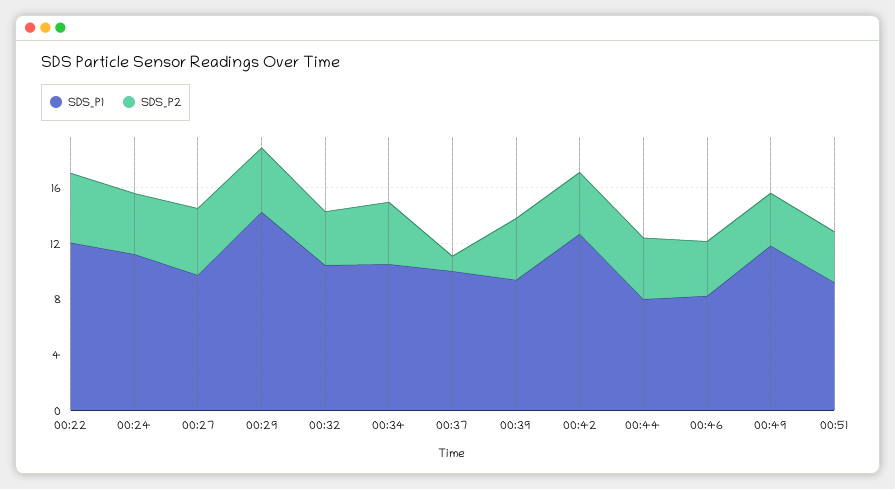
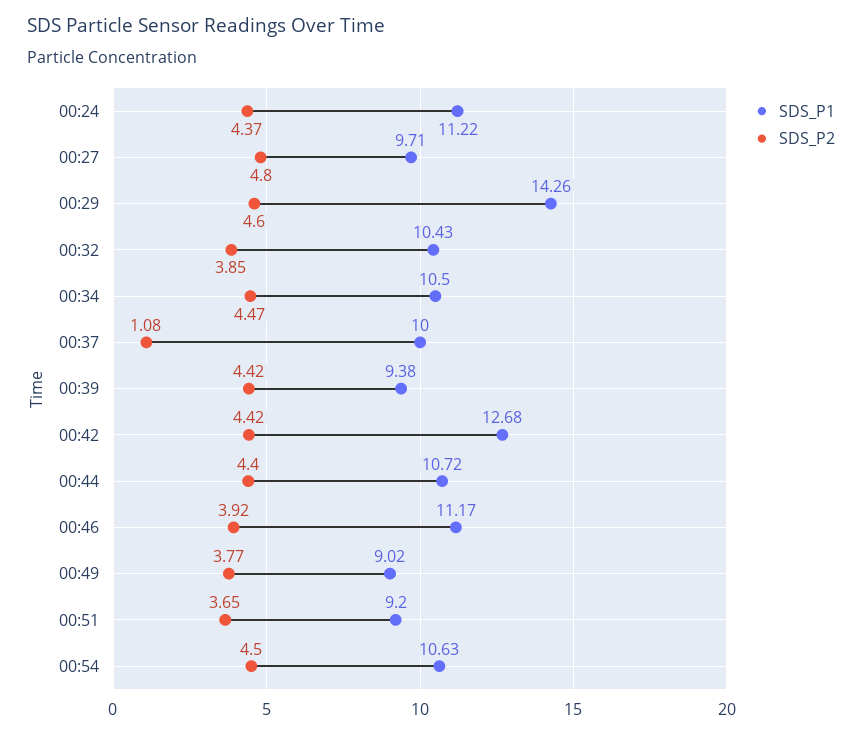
SDS_P1, 00:22: 12 -> none
SDS_P2, 00:22: 5 -> none
SDS_P1, 00:44: 8 -> 10.72
SDS_P1, 00:46: 8 -> 11.17
SDS_P1, 00:49: 12 -> 9.02
SDS_P1, 00:54: none -> 10.63
SDS_P2, 00:54: none -> 4.5

